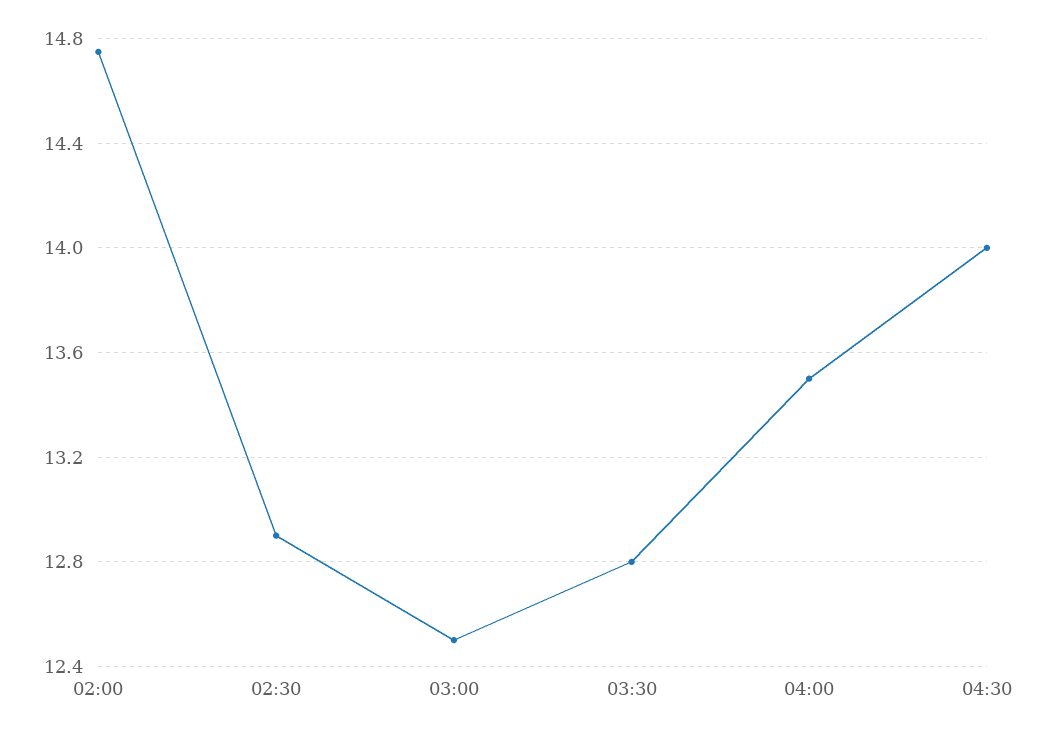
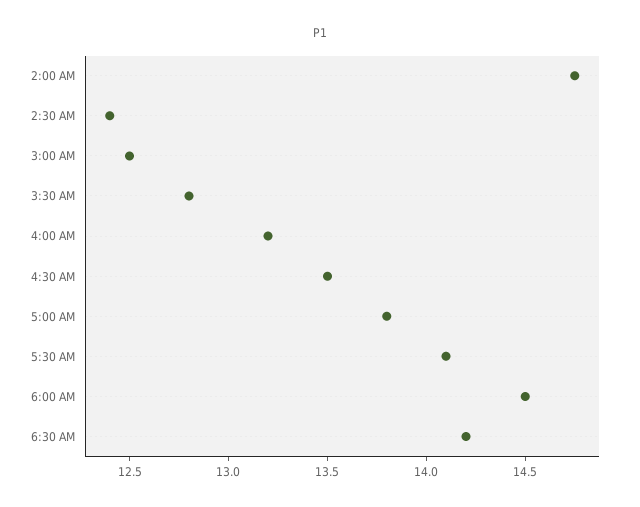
02:30: 12.9 -> 12.4
04:00: 13.5 -> 13.2
04:30: 14 -> 13.5
5:00 AM: none -> 13.8
5:30 AM: none -> 14.1
6:00 AM: none -> 14.5
6:30 AM: none -> 14.2

